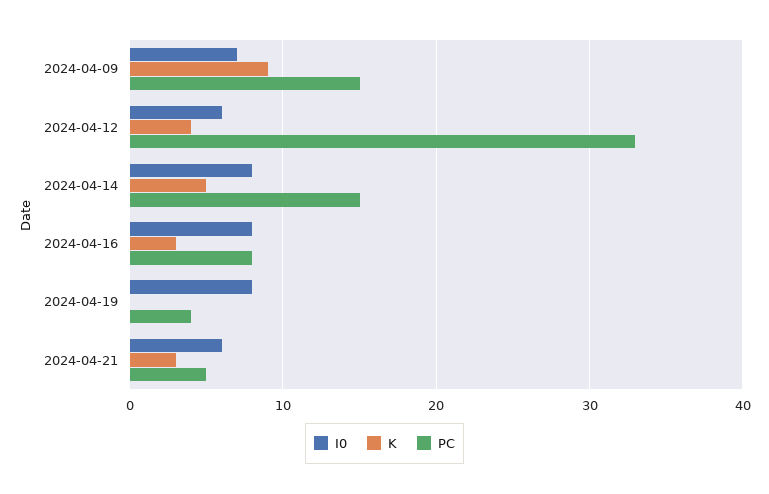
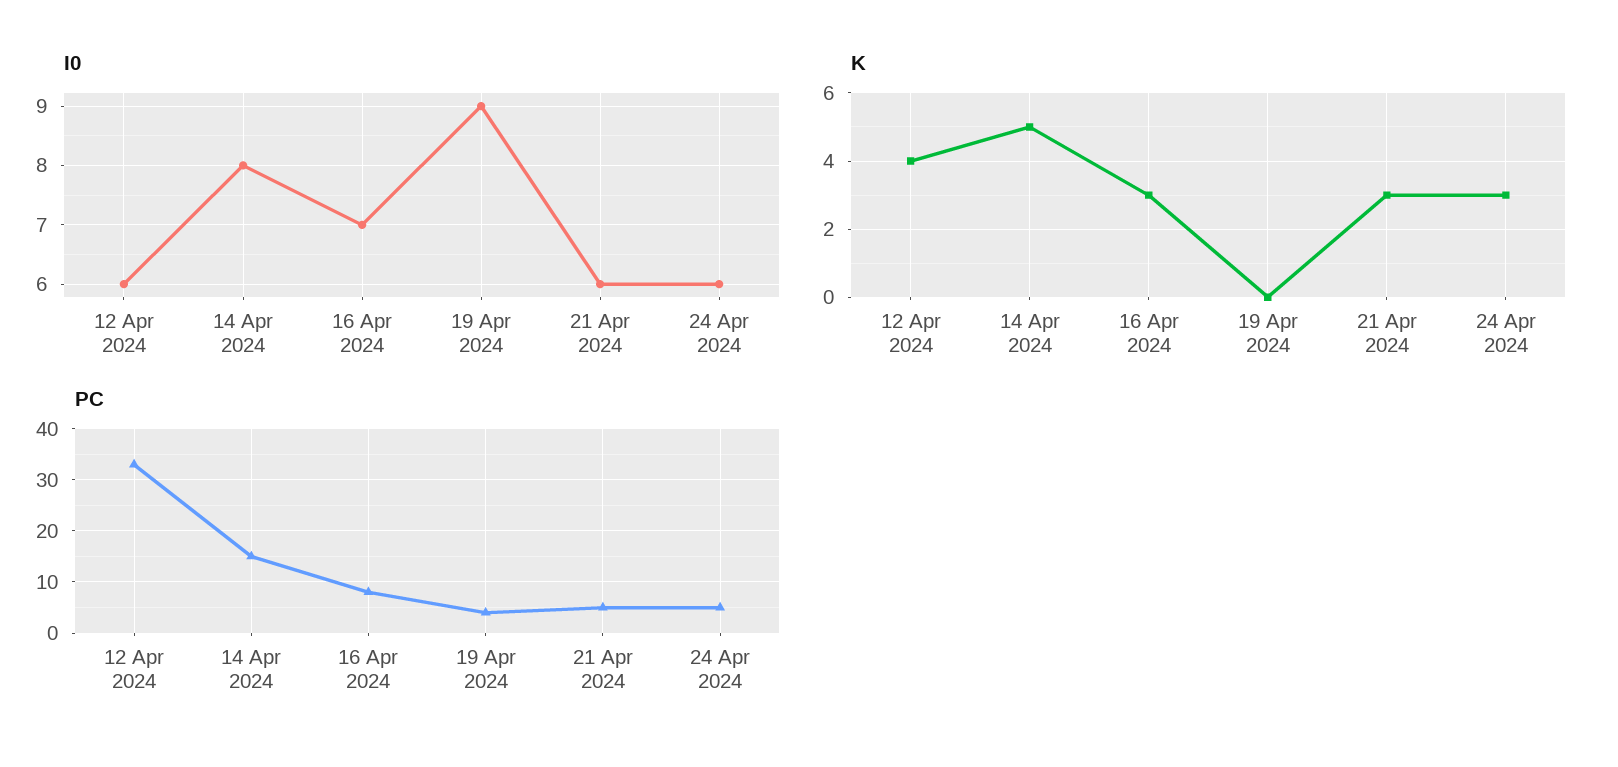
I0, 2024-04-09: 7 -> none
K, 2024-04-09: 9 -> none
PC, 2024-04-09: 15 -> none
I0, 2024-04-16: 8 -> 7
I0, 2024-04-19: 8 -> 9
I0, 24 Apr 2024: none -> 6
K, 24 Apr 2024: none -> 3
PC, 24 Apr 2024: none -> 5

